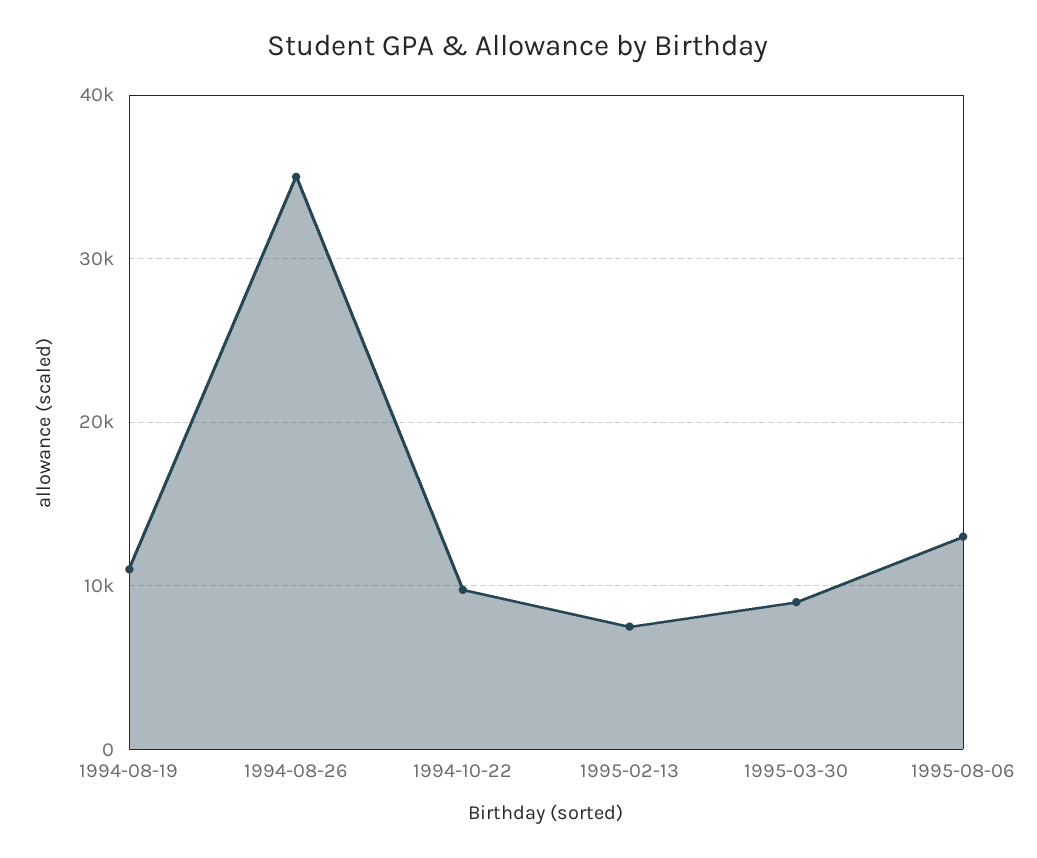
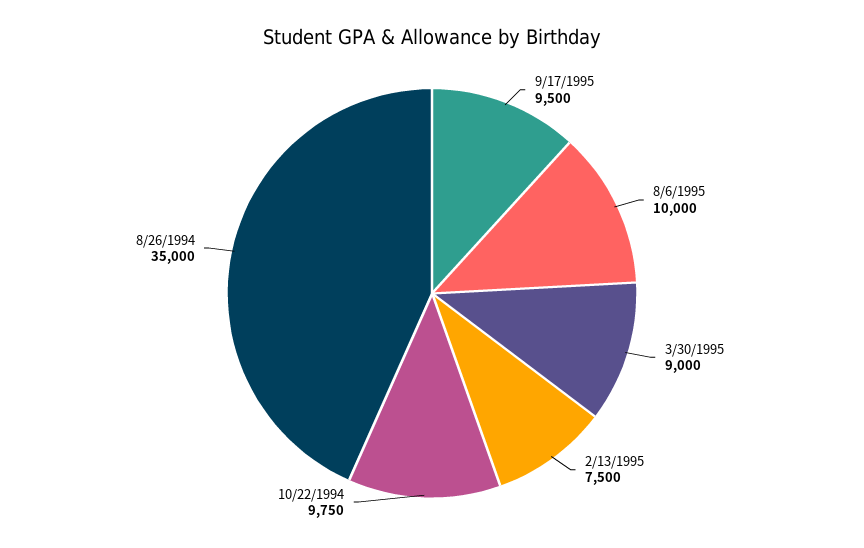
1994-08-19: 11000 -> none
1995-08-06: 13000 -> 10000
9/17/1995: none -> 9500

